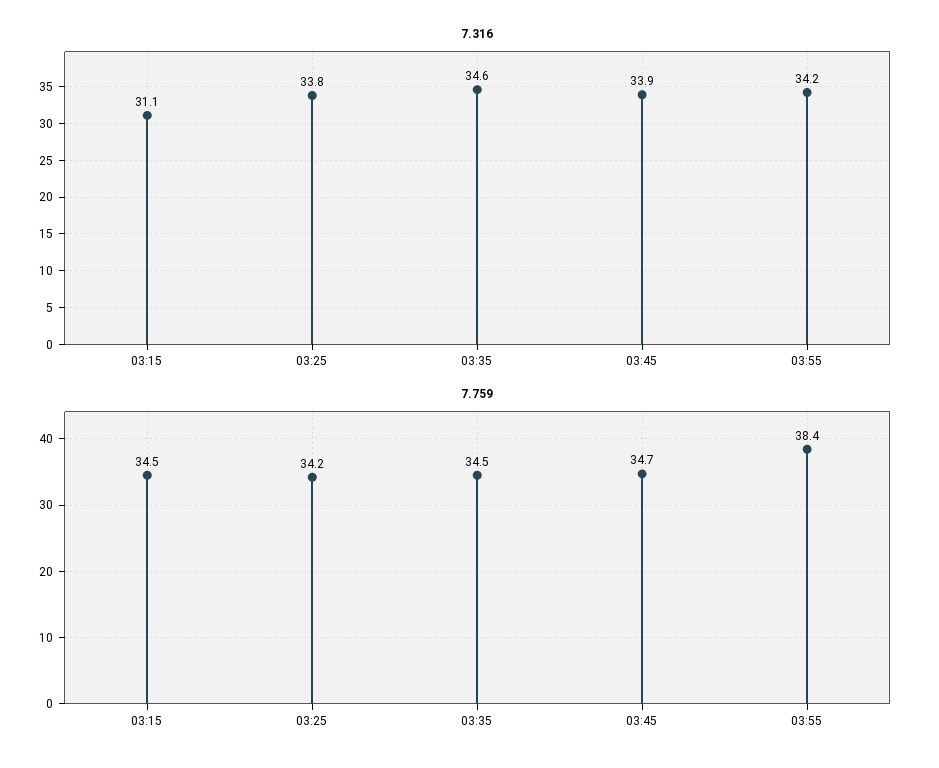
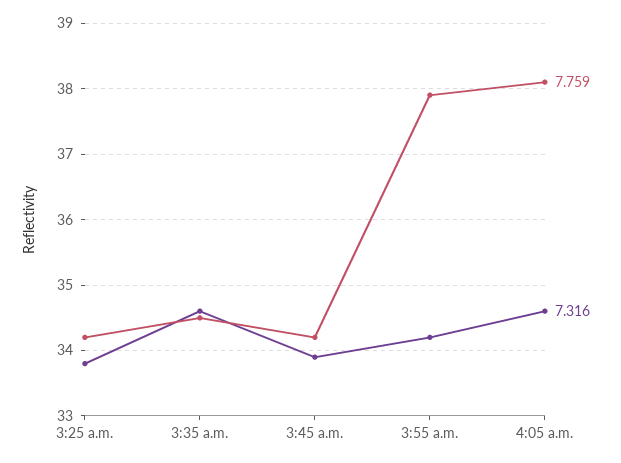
7.316, 03:15: 31.1 -> none
7.759, 03:15: 34.5 -> none
7.759, 03:45: 34.7 -> 34.2
7.759, 03:55: 38.4 -> 37.9
7.759, 4:05 a.m.: none -> 38.1
7.316, 4:05 a.m.: none -> 34.6

